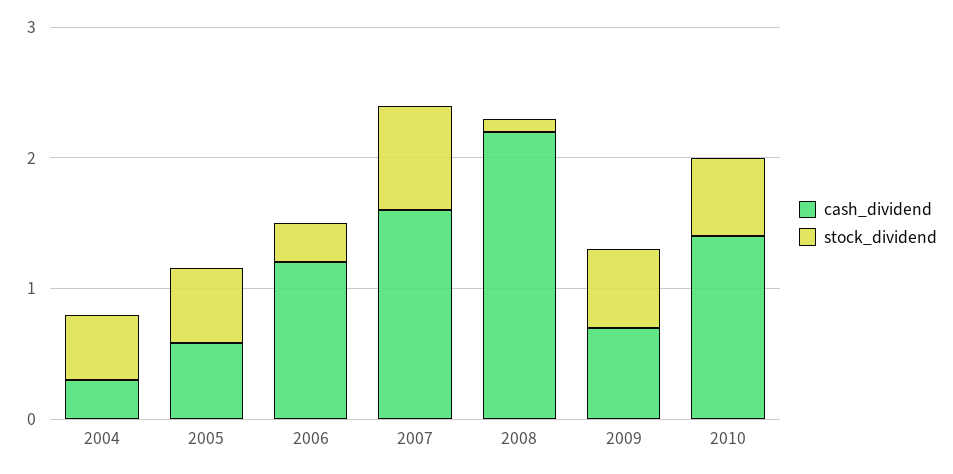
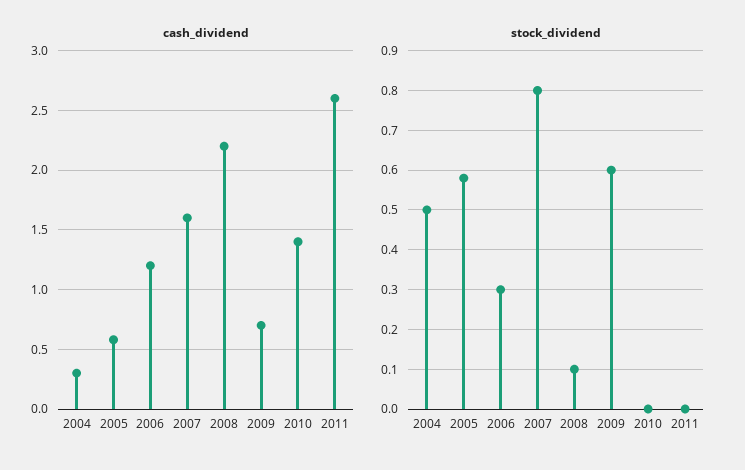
stock_dividend, 2010: 0.6 -> 0
cash_dividend, 2011: none -> 2.6
stock_dividend, 2011: none -> 0

